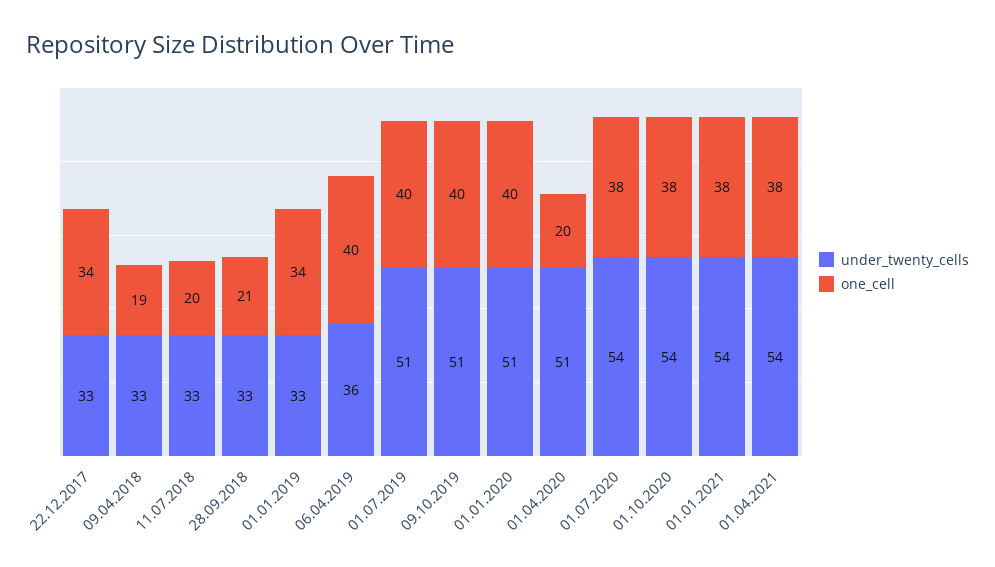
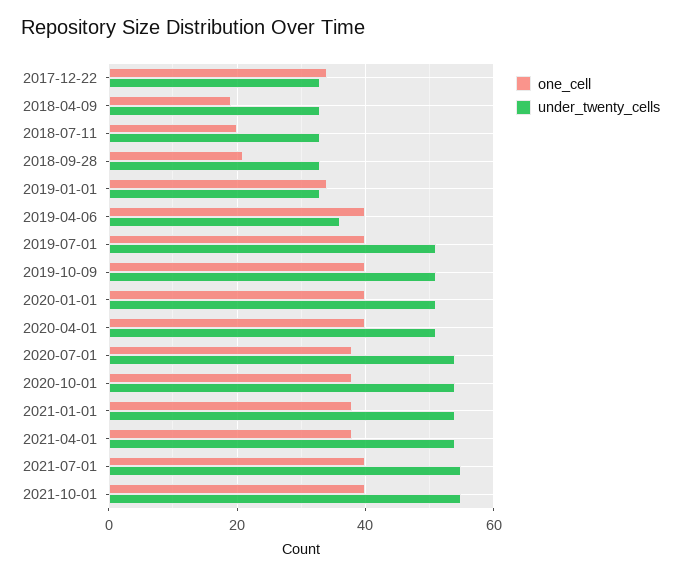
one_cell, 01.04.2020: 20 -> 40
one_cell, 2021-07-01: none -> 40
under_twenty_cells, 2021-07-01: none -> 55
one_cell, 2021-10-01: none -> 40
under_twenty_cells, 2021-10-01: none -> 55

